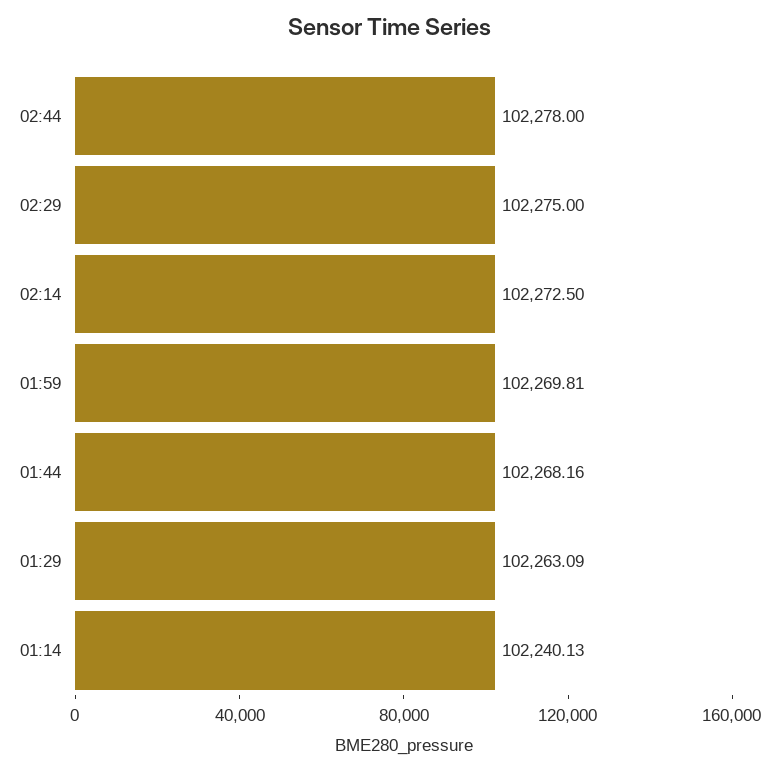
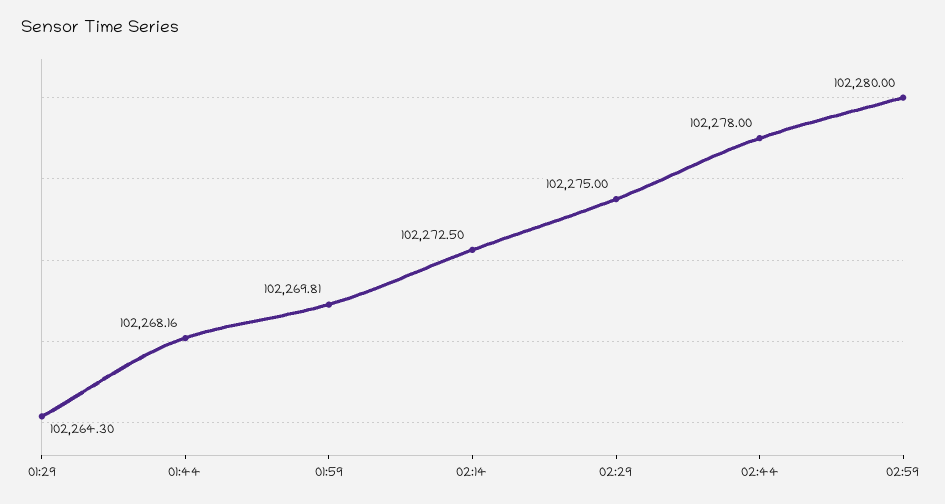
01:29: 102263.09 -> 102264.3
01:14: 102240.13 -> none
02:59: none -> 102280

